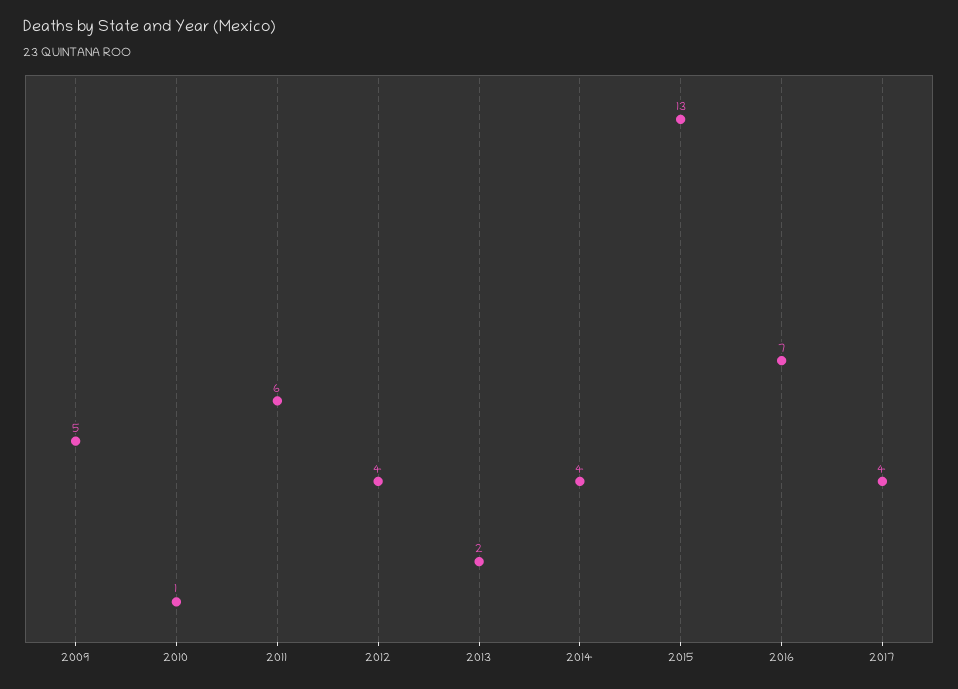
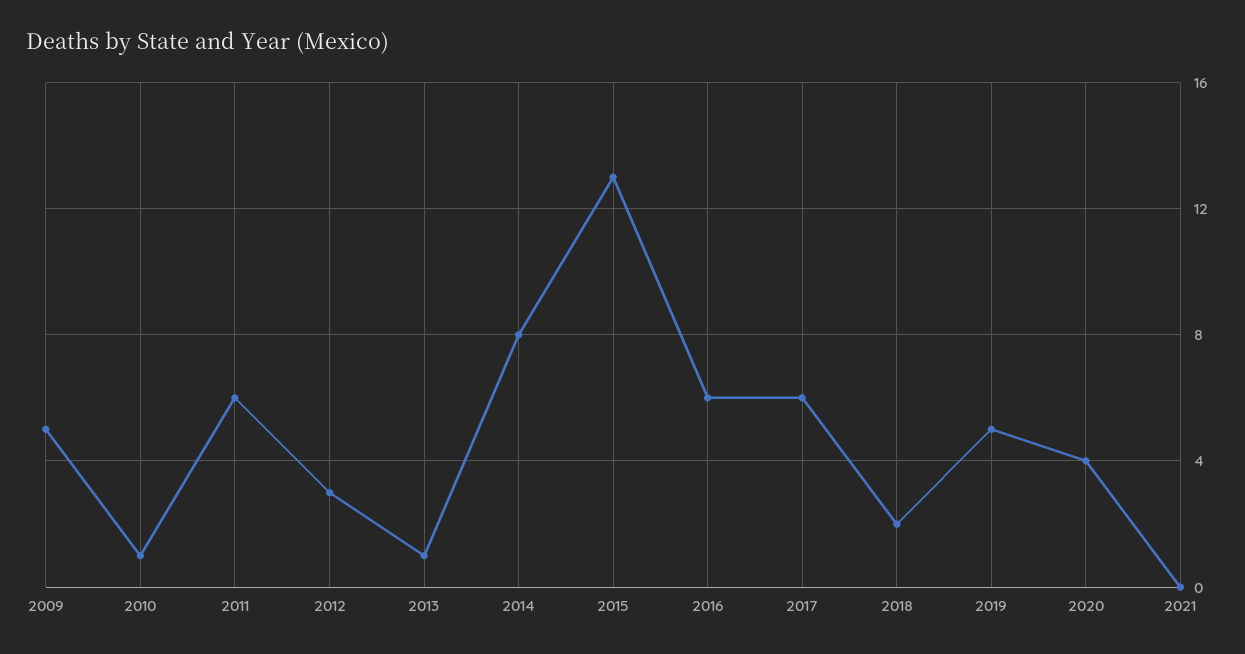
2012: 4 -> 3
2013: 2 -> 1
2014: 4 -> 8
2016: 7 -> 6
2017: 4 -> 6
2018: none -> 2
2019: none -> 5
2020: none -> 4
2021: none -> 0

